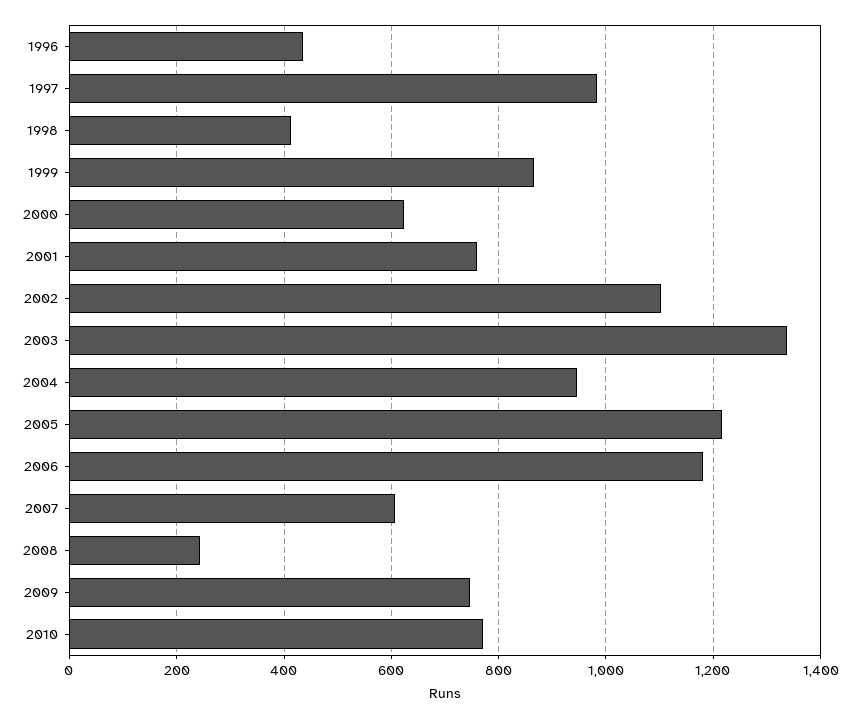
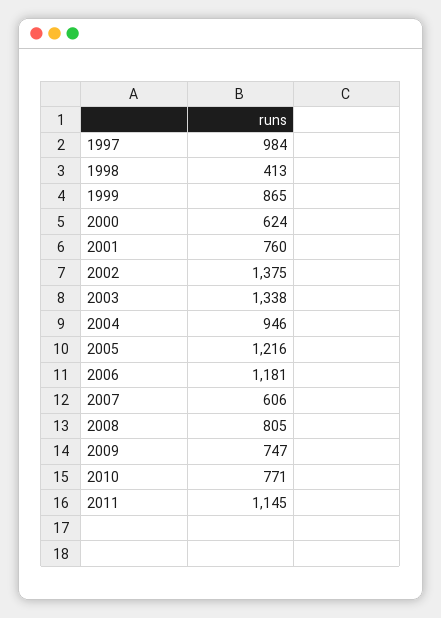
1996: 440 -> none
2002: 1100 -> 1375
2008: 240 -> 805
2011: none -> 1145

